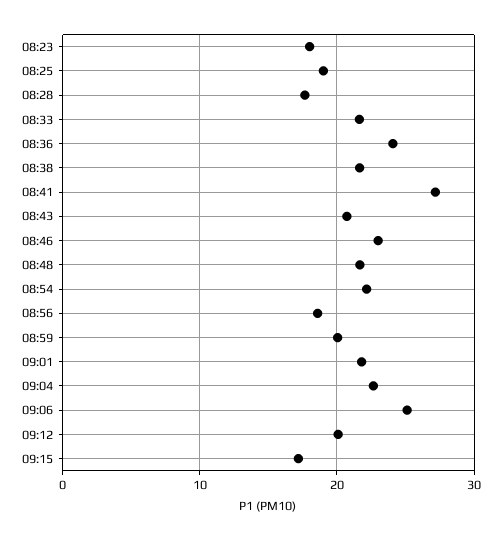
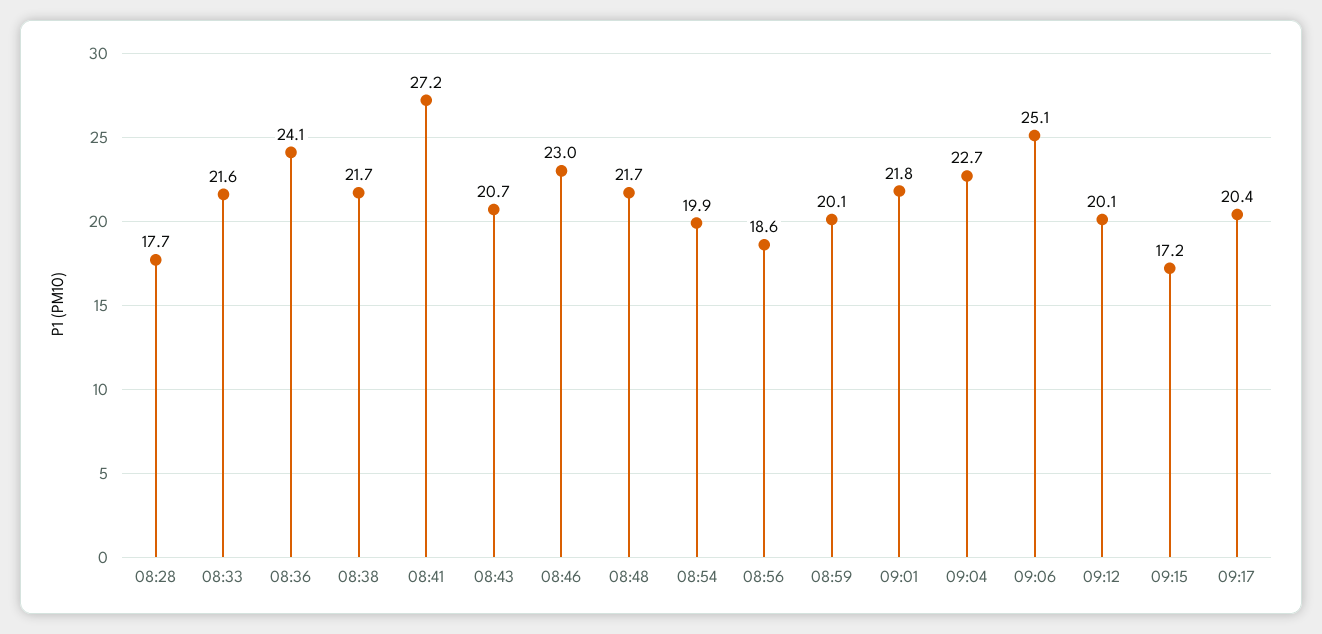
08:23: 18 -> none
08:25: 19 -> none
08:54: 22 -> 19.9
09:17: none -> 20.4

